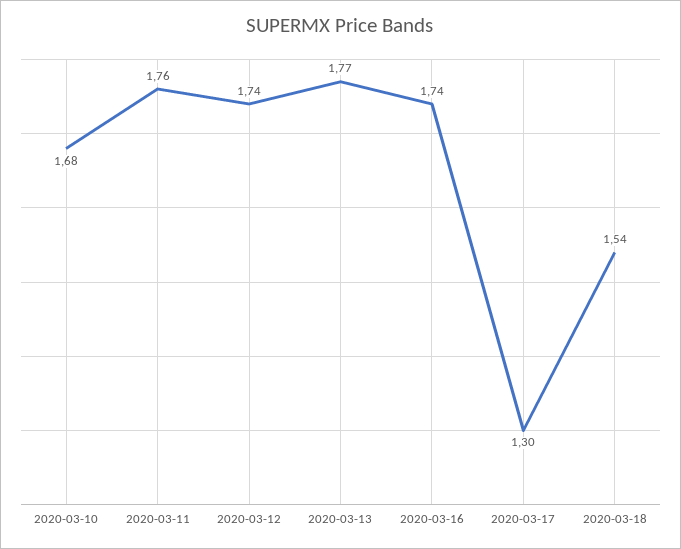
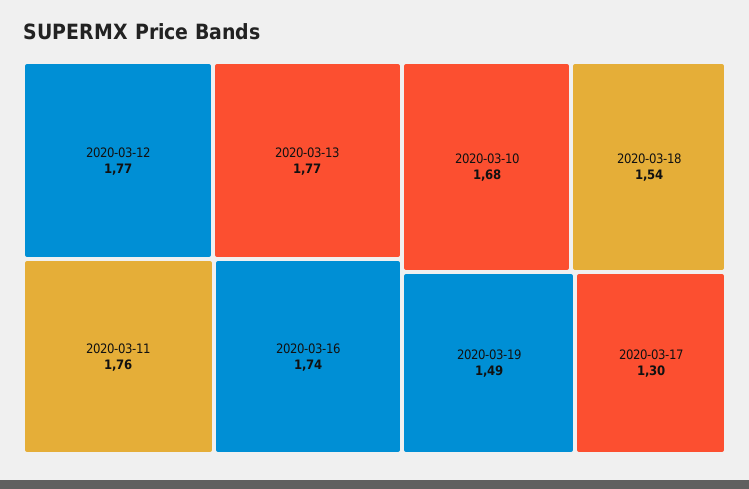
2020-03-12: 1.74 -> 1.77
2020-03-19: none -> 1.49

